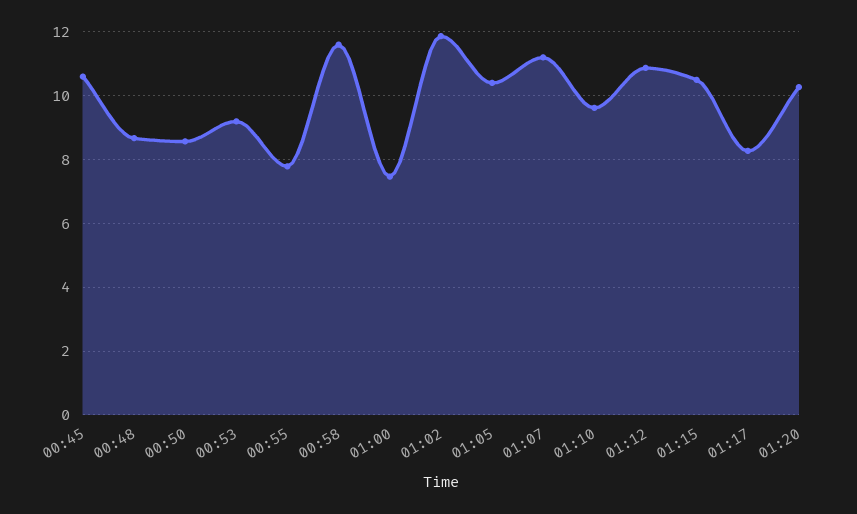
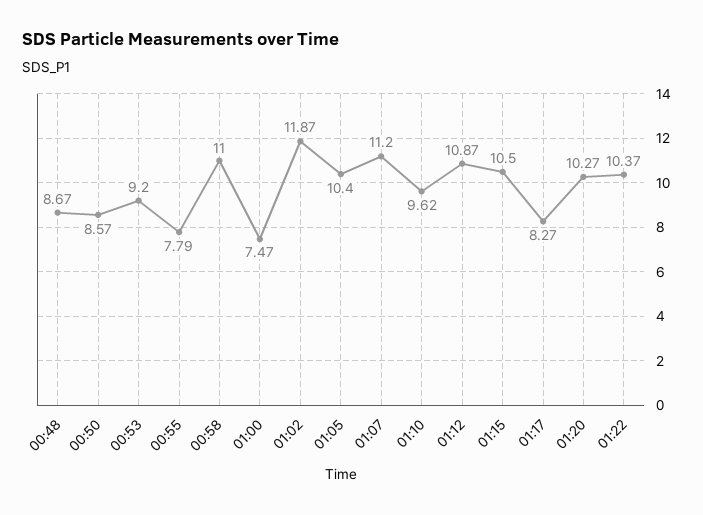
00:45: 10.6 -> none
00:58: 11.6 -> 11
01:22: none -> 10.37

